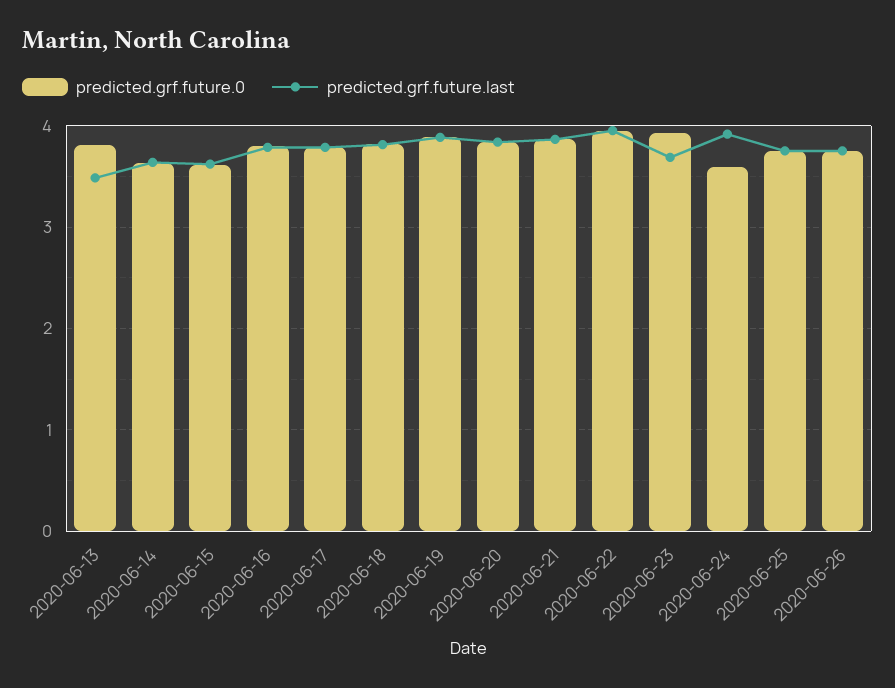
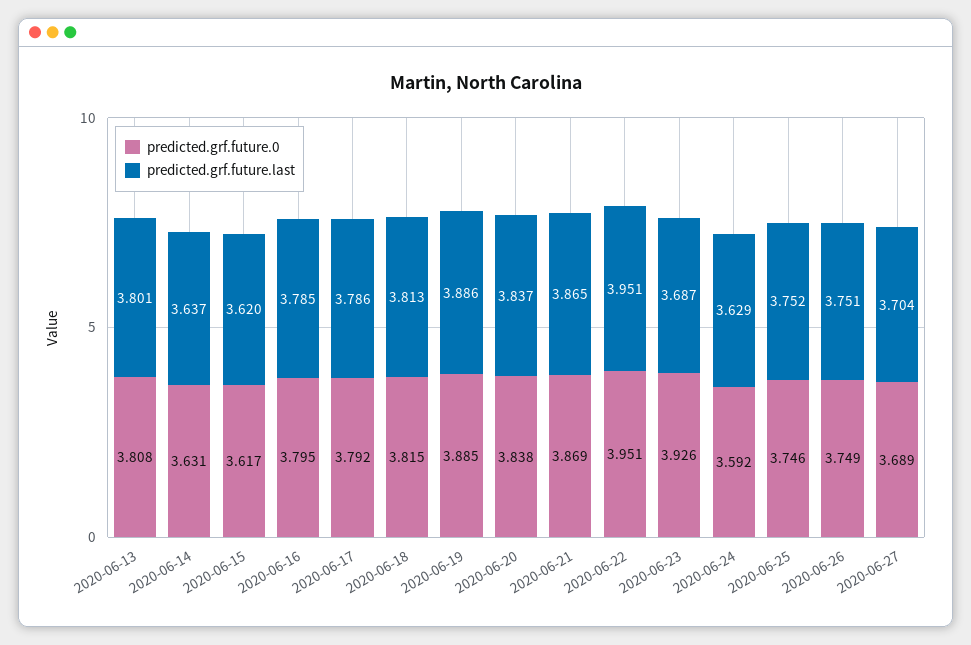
predicted.grf.future.last, 2020-06-13: 3.5 -> 3.801
predicted.grf.future.last, 2020-06-24: 3.9 -> 3.629
predicted.grf.future.0, 2020-06-27: none -> 3.689
predicted.grf.future.last, 2020-06-27: none -> 3.704

